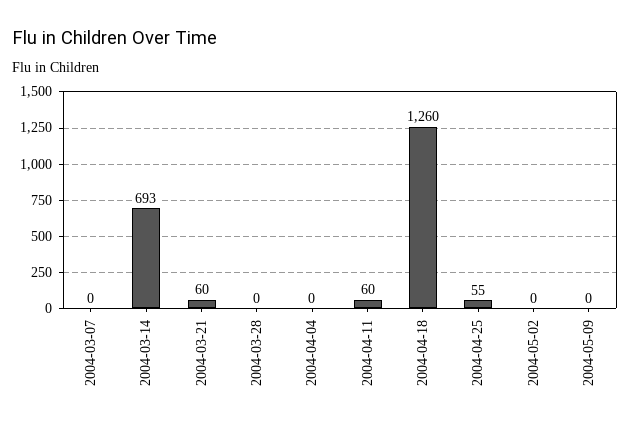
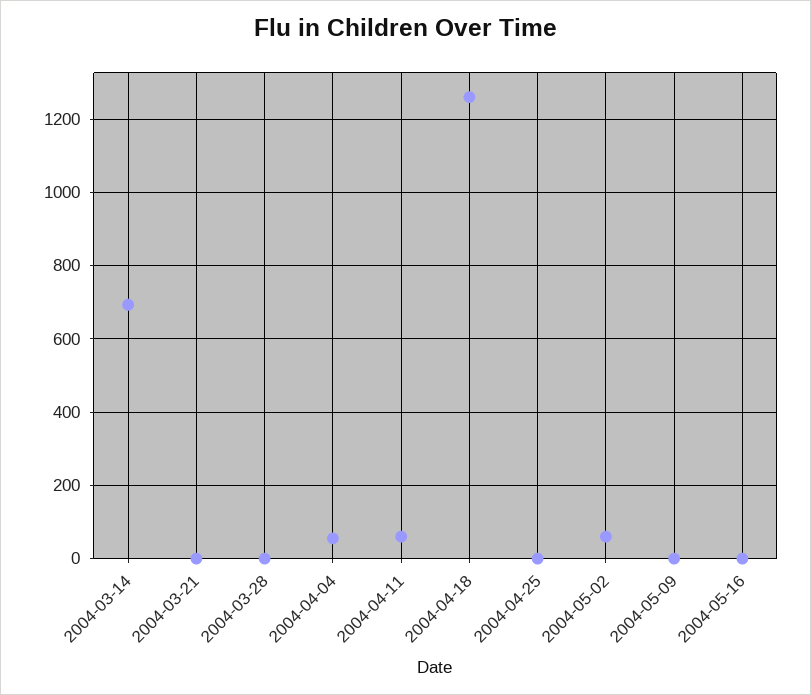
2004-03-07: 0 -> none
2004-03-21: 60 -> 0
2004-04-04: 0 -> 60
2004-04-25: 55 -> 0
2004-05-02: 0 -> 60
2004-05-16: none -> 0

